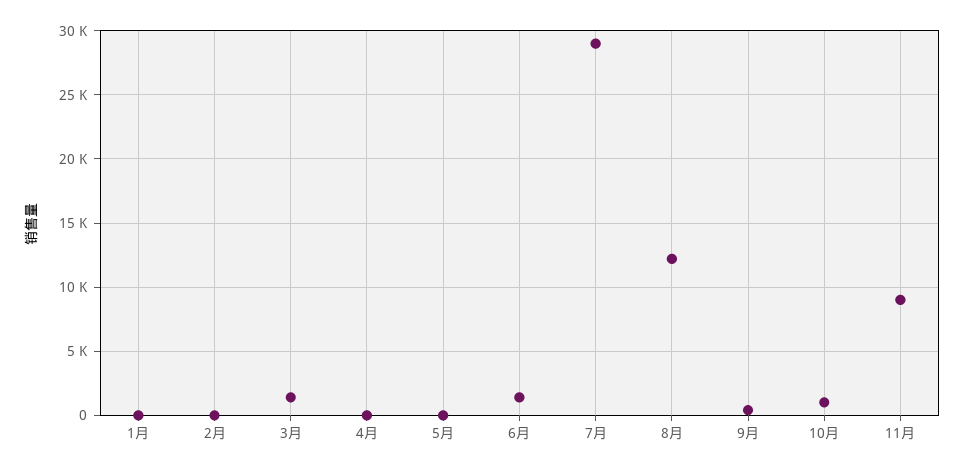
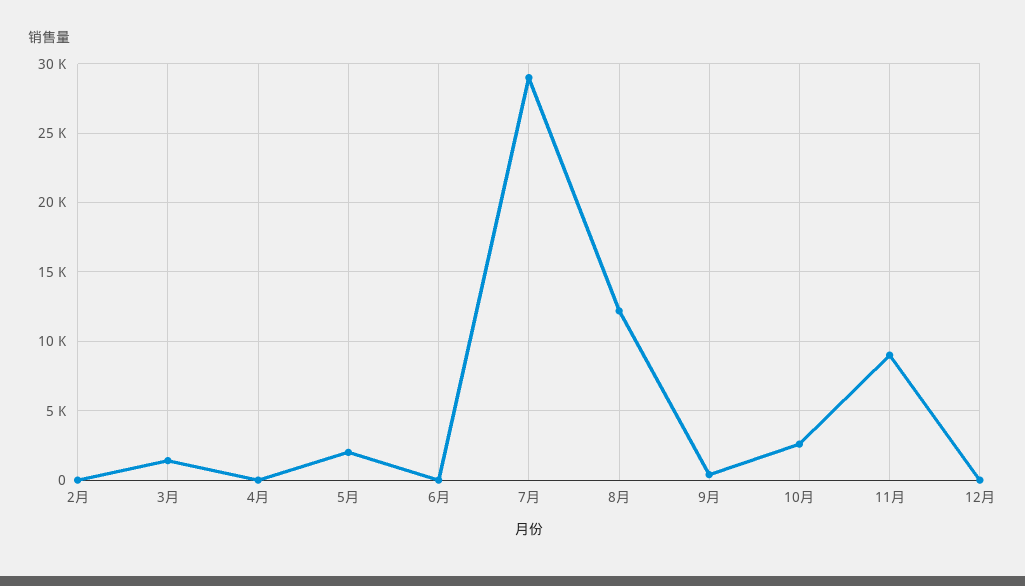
1月: 0 -> none
5月: 0 -> 2000
6月: 1500 -> 0
10月: 1000 -> 2500
12月: none -> 0

